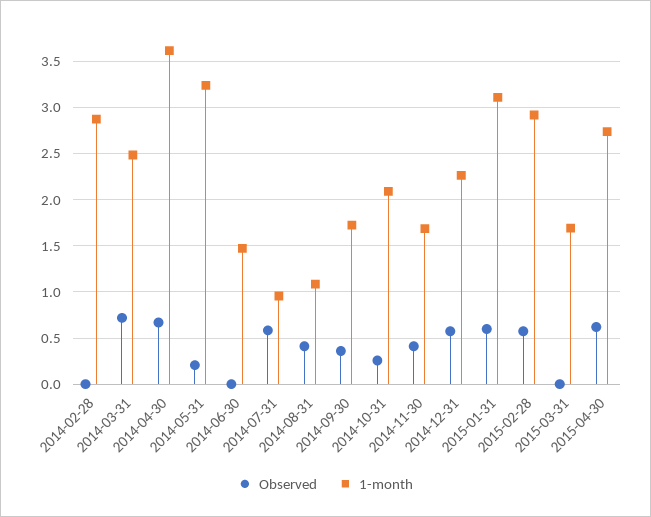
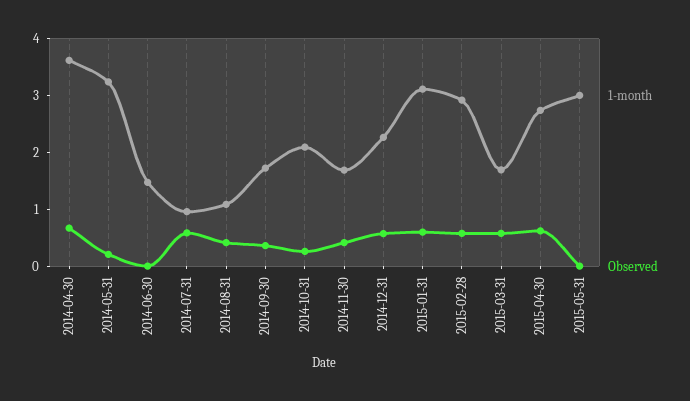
Observed, 2014-02-28: 0 -> none
1-month, 2014-02-28: 2.9 -> none
Observed, 2014-03-31: 0.7 -> none
1-month, 2014-03-31: 2.5 -> none
Observed, 2015-03-31: 0 -> 0.6
1-month, 2015-05-31: none -> 3
Observed, 2015-05-31: none -> 0

